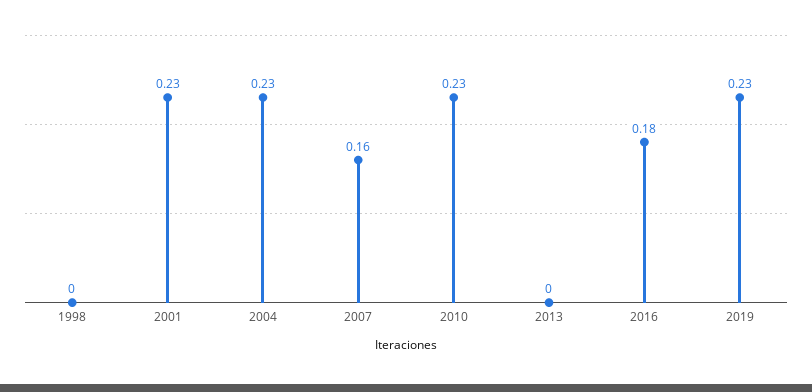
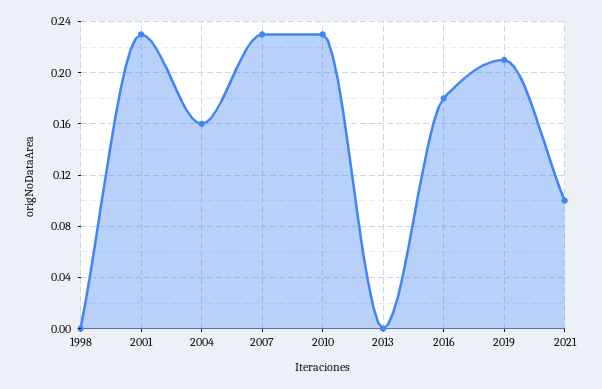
2004: 0.23 -> 0.16
2007: 0.16 -> 0.23
2019: 0.23 -> 0.21
2021: none -> 0.1

